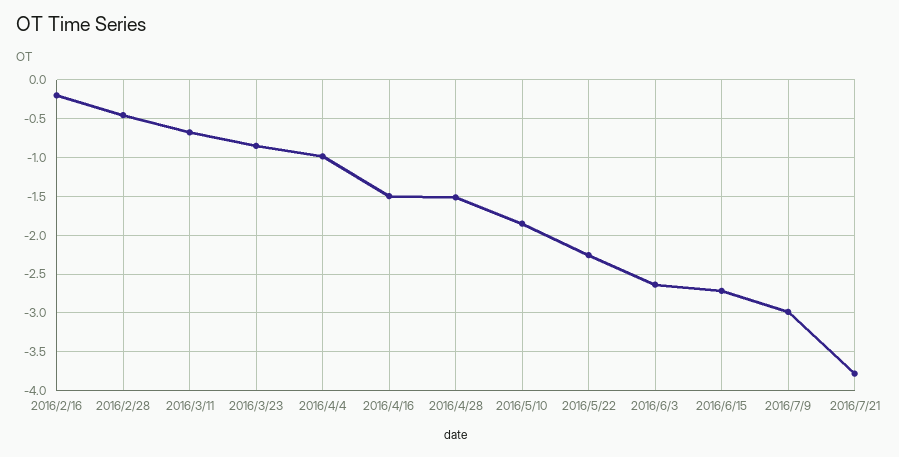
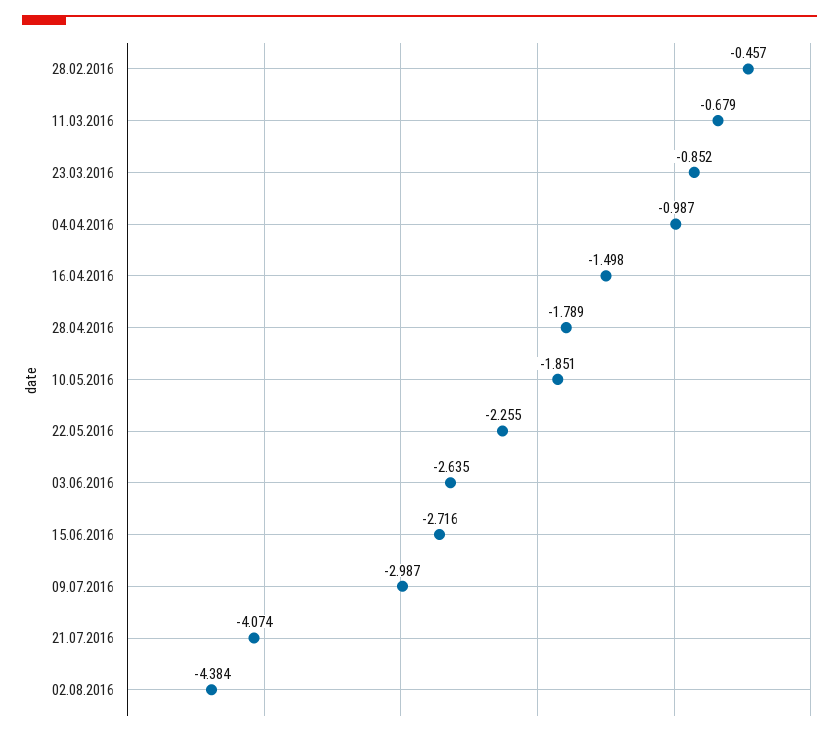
2016/2/16: -0.2 -> none
2016/4/28: -1.5 -> -1.789
2016/7/21: -3.8 -> -4.074
02.08.2016: none -> -4.384

